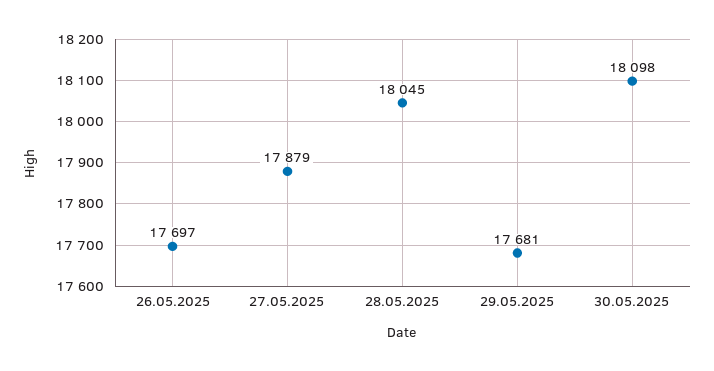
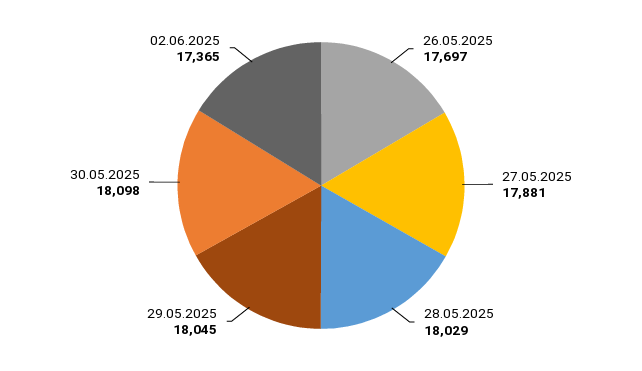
27.05.2025: 17879 -> 17881
28.05.2025: 18045 -> 18029
29.05.2025: 17681 -> 18045
02.06.2025: none -> 17365

